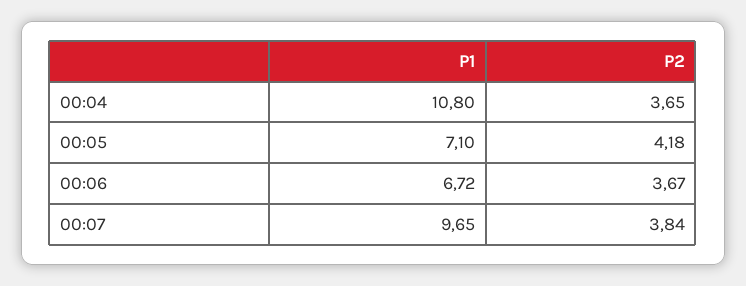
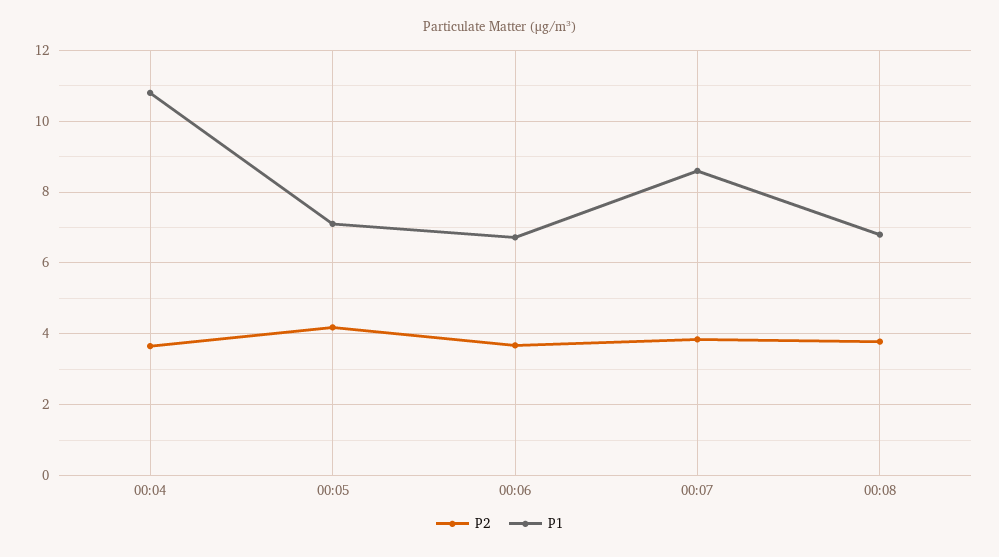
P1, 00:07: 9.65 -> 8.6
P2, 00:08: none -> 3.8
P1, 00:08: none -> 6.8

